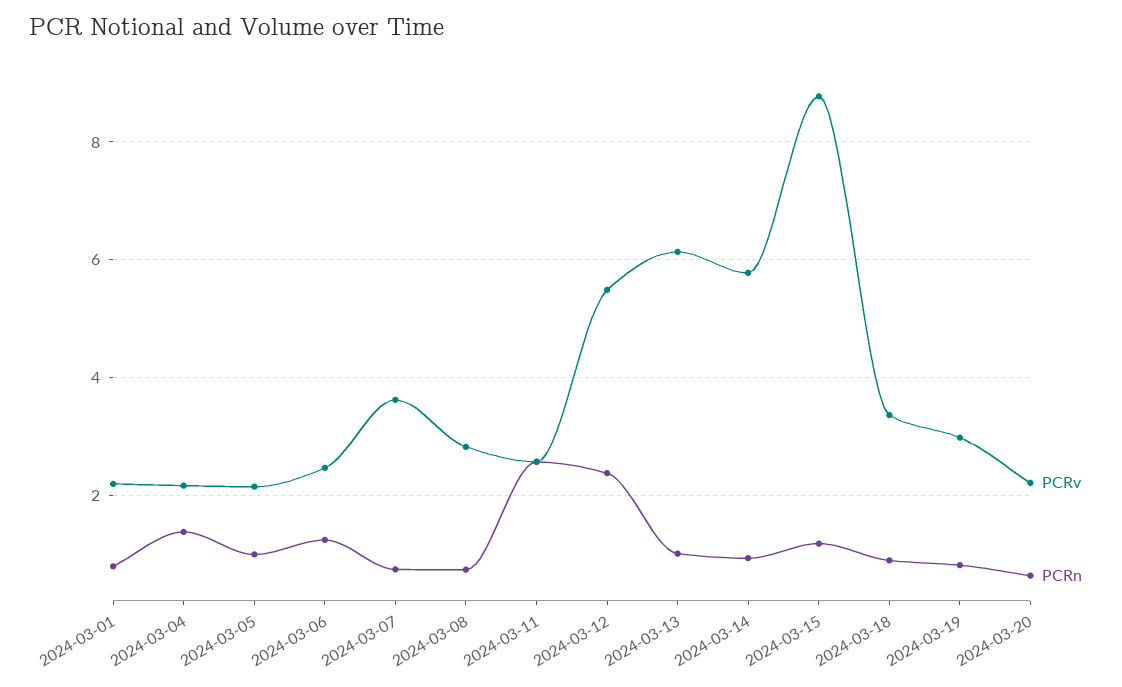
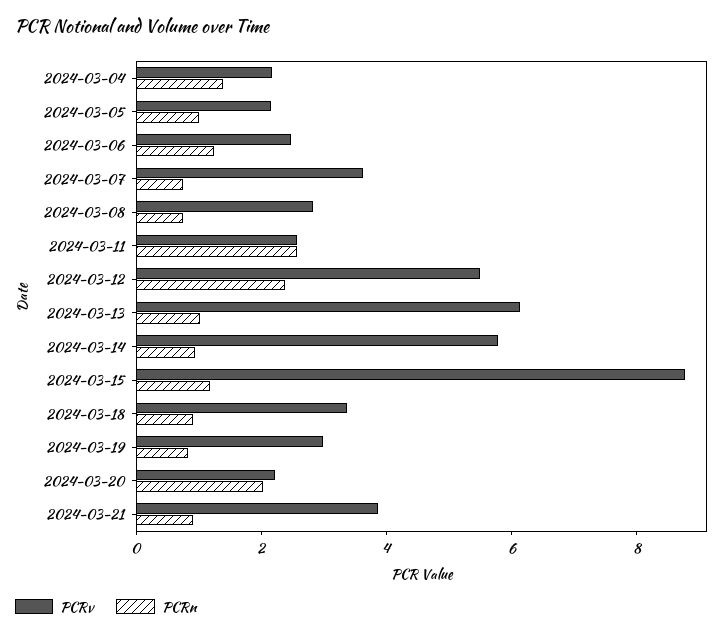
PCRv, 2024-03-01: 2.2 -> none
PCRn, 2024-03-01: 0.8 -> none
PCRn, 2024-03-20: 0.6 -> 2
PCRv, 2024-03-21: none -> 4
PCRn, 2024-03-21: none -> 1

